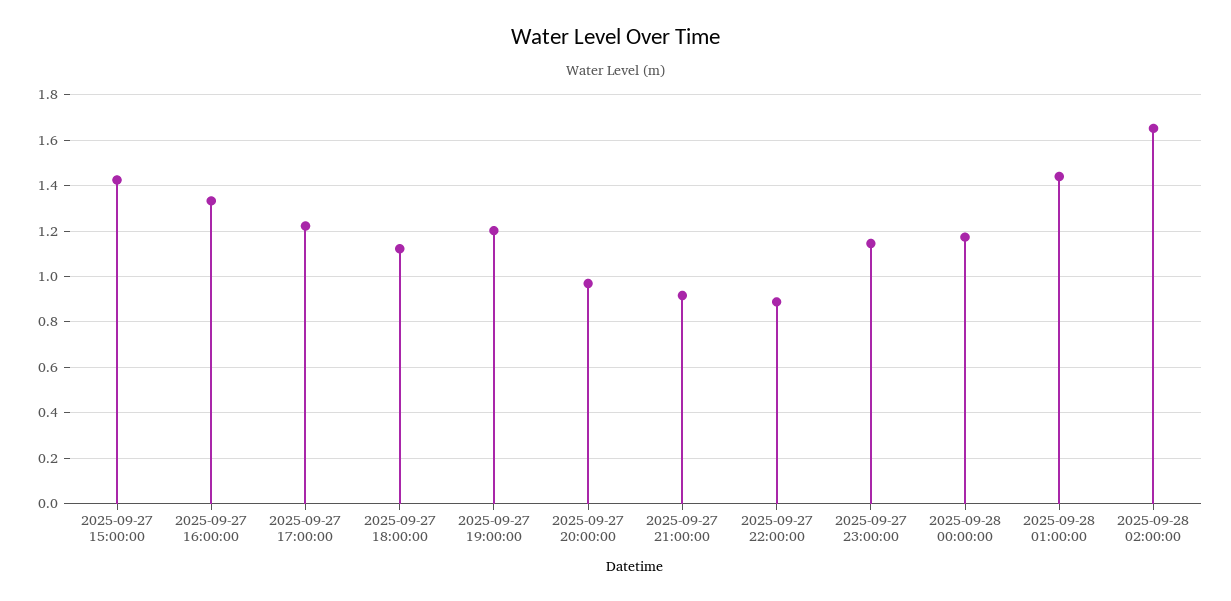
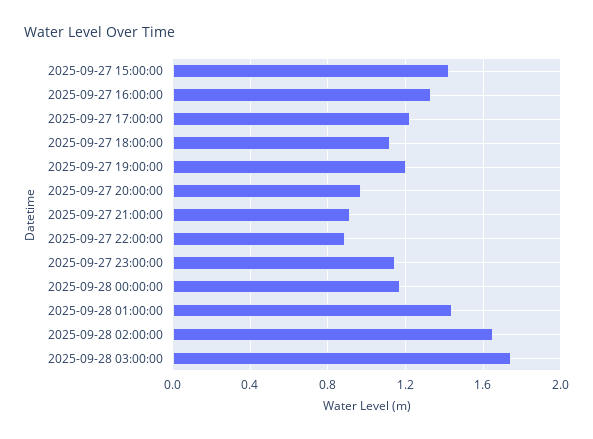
2025-09-28 03:00:00: none -> 1.75

